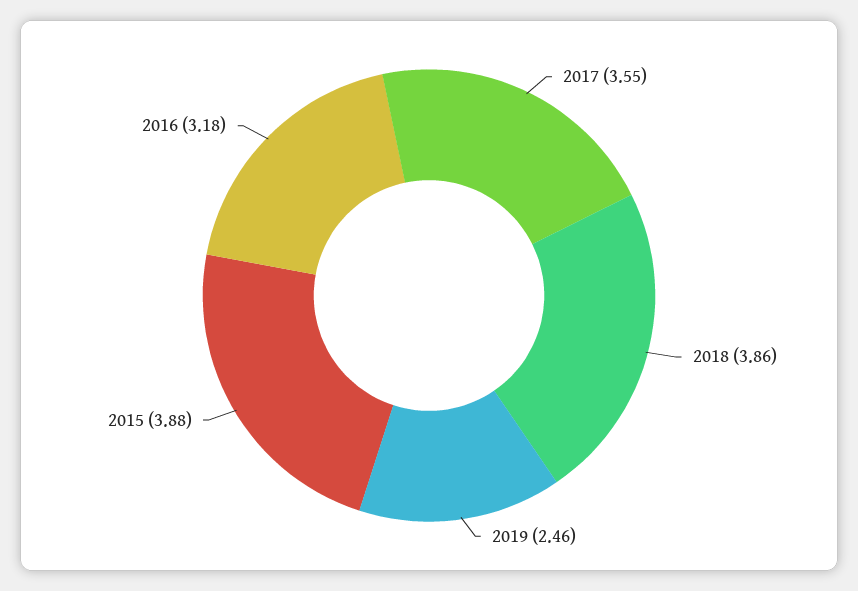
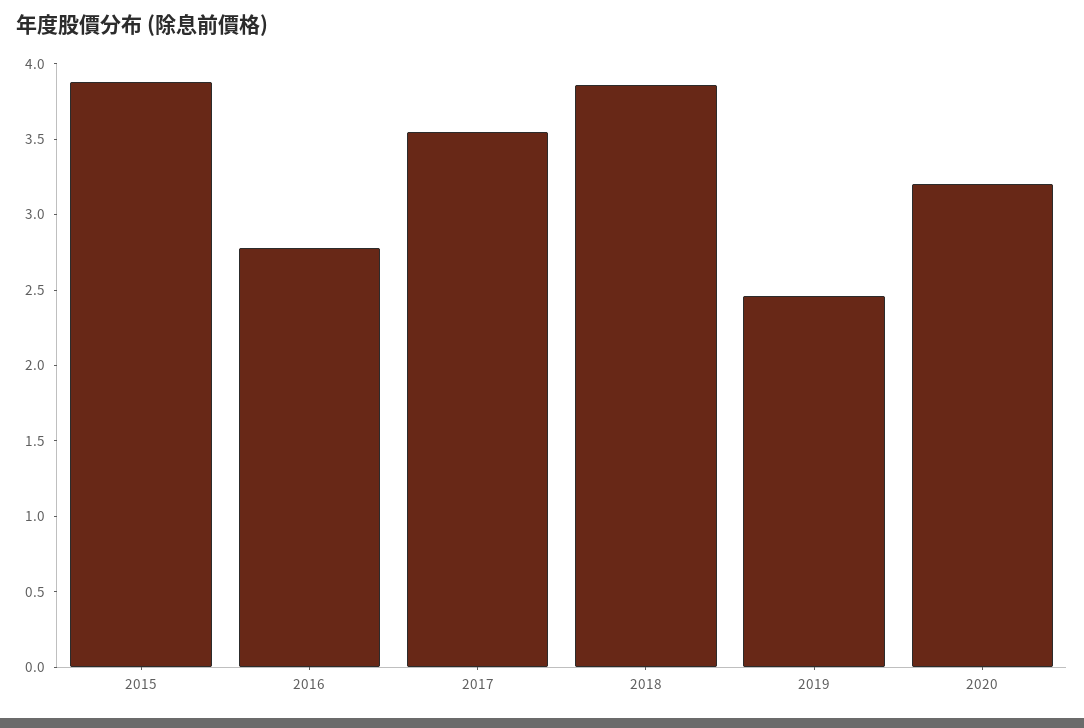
2016: 3.18 -> 2.8
2020: none -> 3.2

